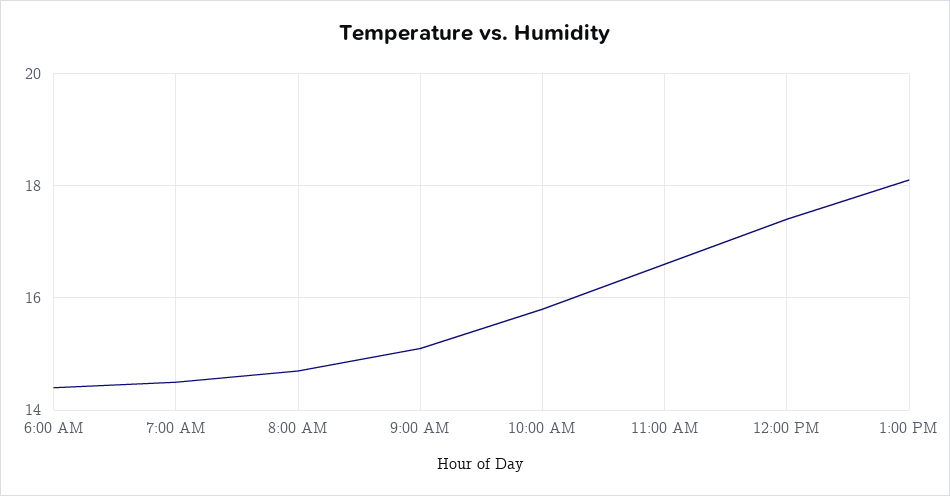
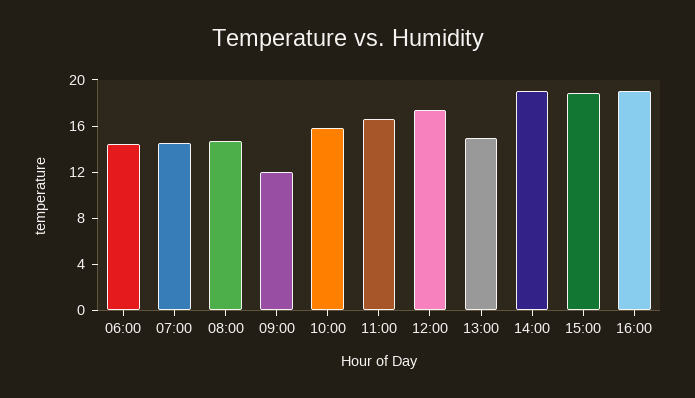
9:00 AM: 15 -> 12
1:00 PM: 18 -> 15
14:00: none -> 19
15:00: none -> 19
16:00: none -> 19

